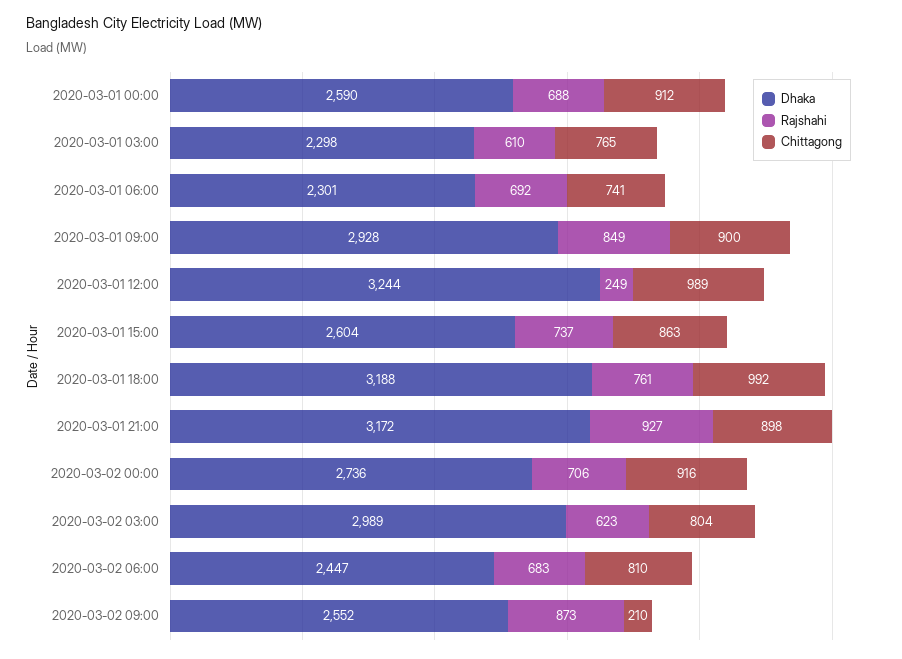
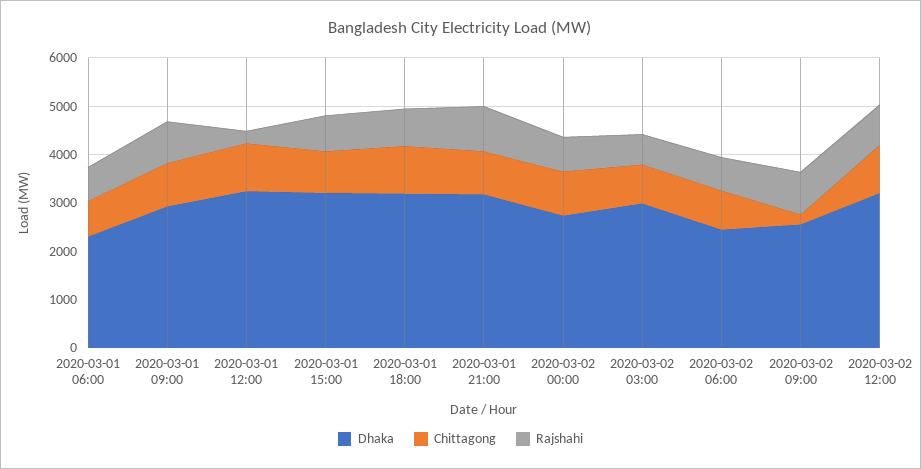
Dhaka, 2020-03-01 00:00: 2590 -> none
Rajshahi, 2020-03-01 00:00: 688 -> none
Chittagong, 2020-03-01 00:00: 912 -> none
Dhaka, 2020-03-01 03:00: 2298 -> none
Rajshahi, 2020-03-01 03:00: 610 -> none
Chittagong, 2020-03-01 03:00: 765 -> none
Dhaka, 2020-03-01 15:00: 2604 -> 3200
Dhaka, 2020-03-02 12:00: none -> 3200
Chittagong, 2020-03-02 12:00: none -> 1000
Rajshahi, 2020-03-02 12:00: none -> 800

